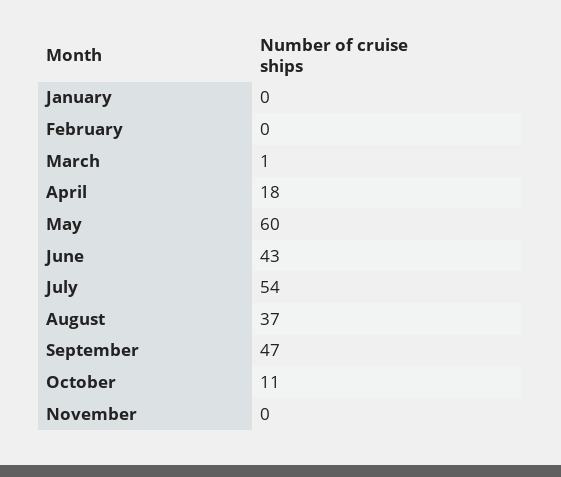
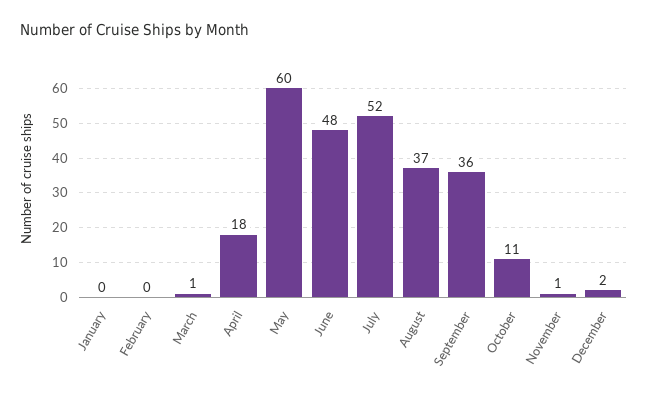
June: 43 -> 48
July: 54 -> 52
September: 47 -> 36
November: 0 -> 1
December: none -> 2

